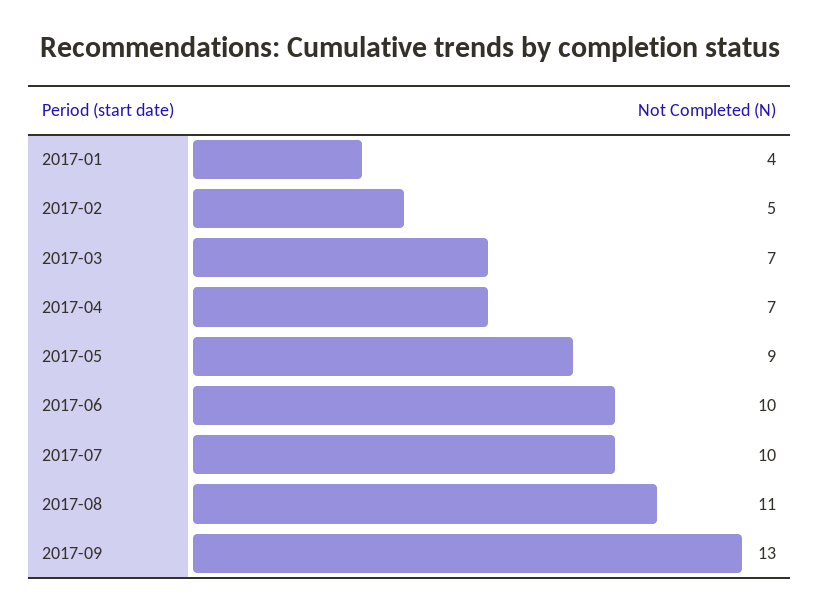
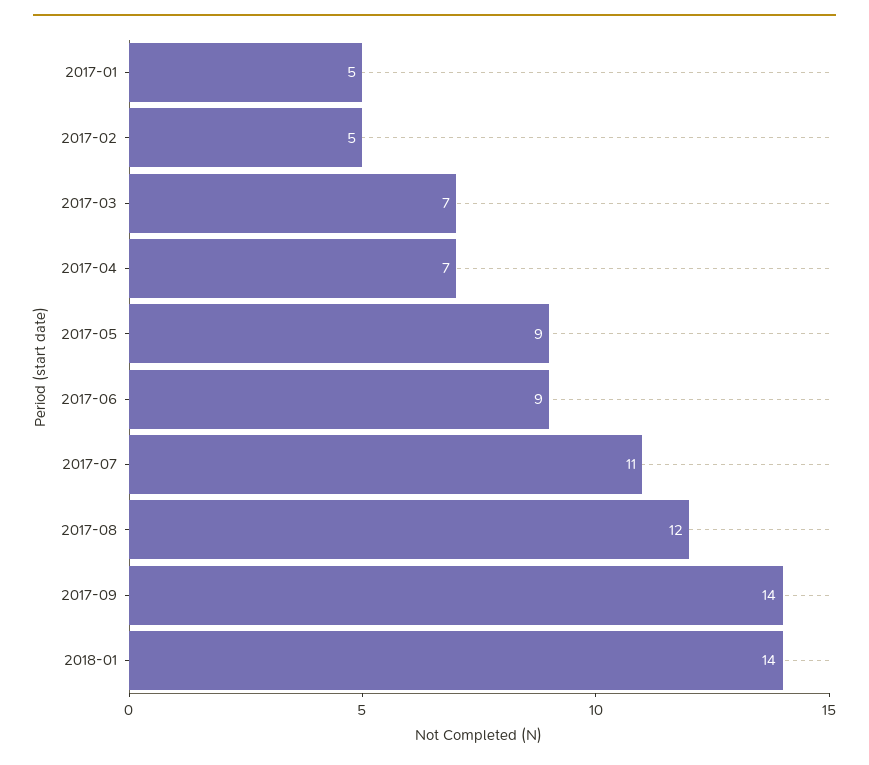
2017-01: 4 -> 5
2017-06: 10 -> 9
2017-07: 10 -> 11
2017-08: 11 -> 12
2017-09: 13 -> 14
2018-01: none -> 14

